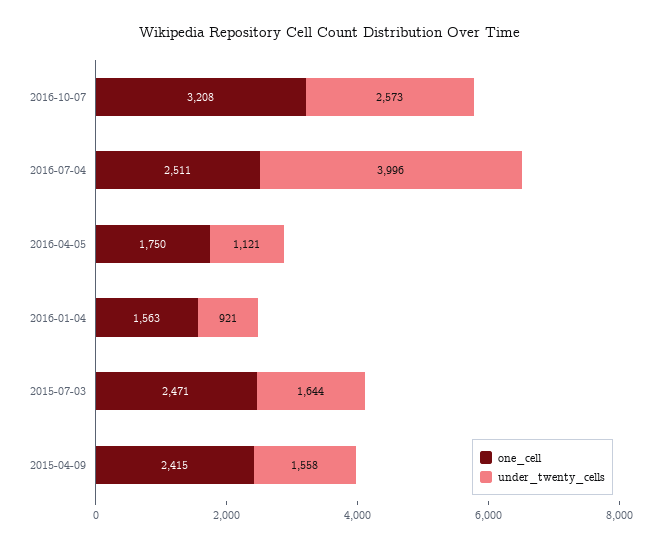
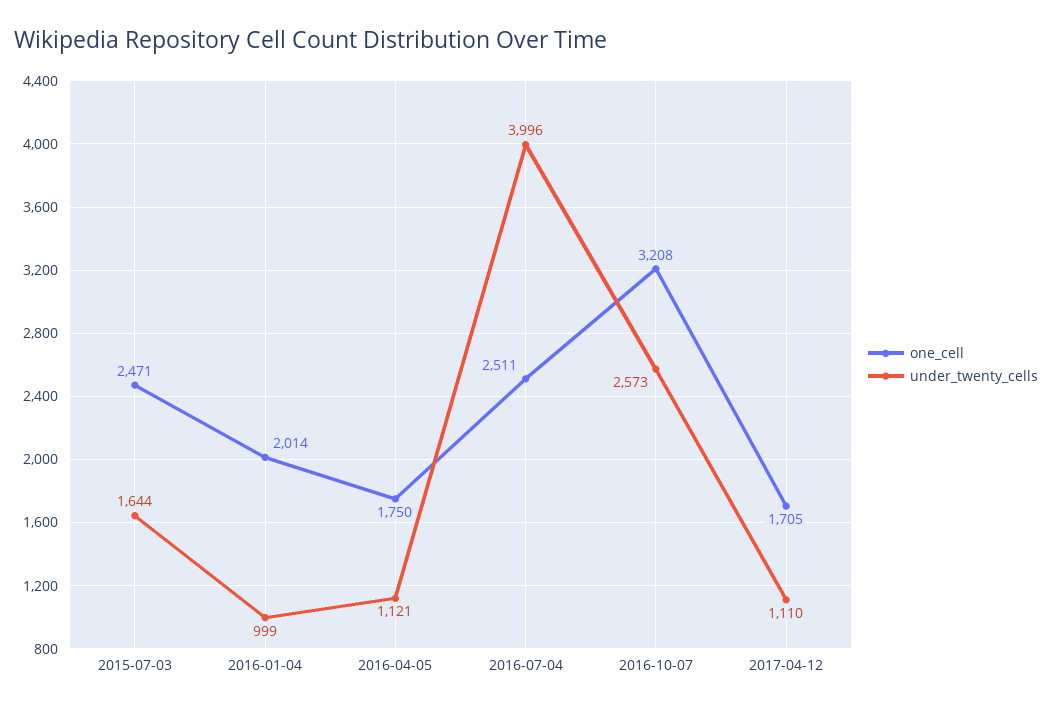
one_cell, 2016-01-04: 1563 -> 2014
under_twenty_cells, 2016-01-04: 921 -> 999
one_cell, 2015-04-09: 2415 -> none
under_twenty_cells, 2015-04-09: 1558 -> none
one_cell, 2017-04-12: none -> 1705
under_twenty_cells, 2017-04-12: none -> 1110

